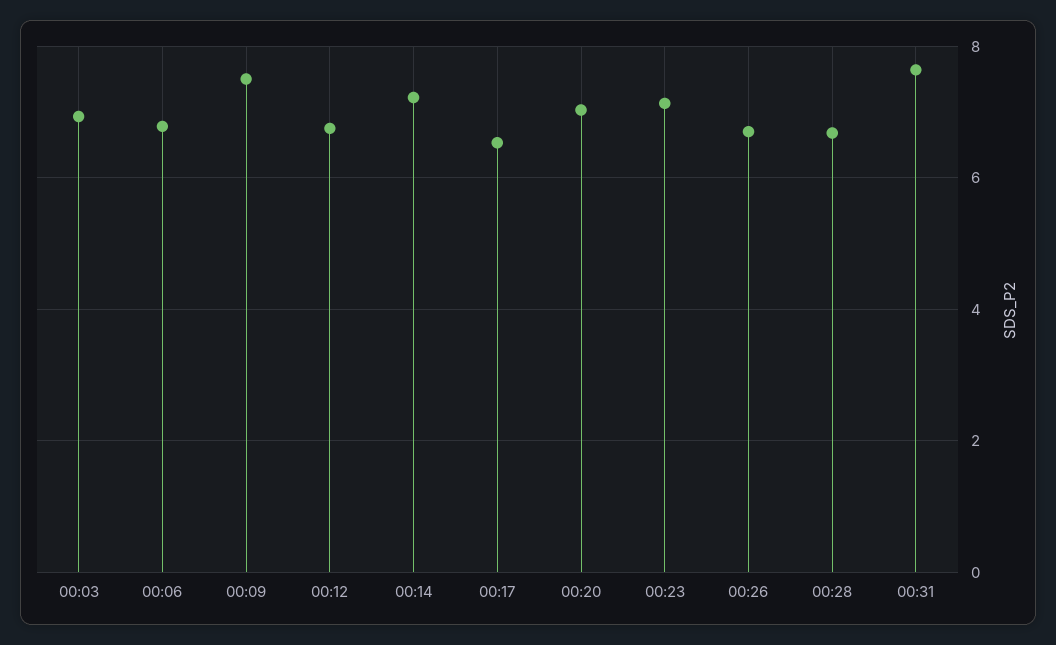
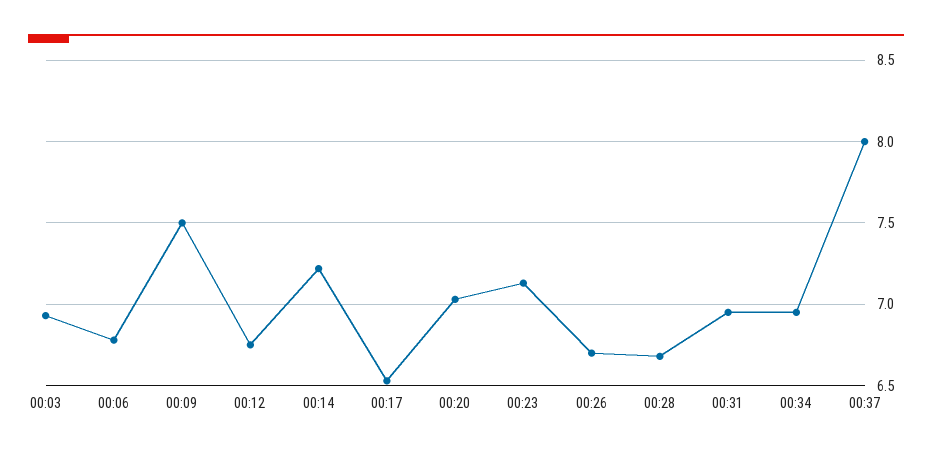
00:31: 7.6 -> 6.95
00:34: none -> 6.95
00:37: none -> 8

